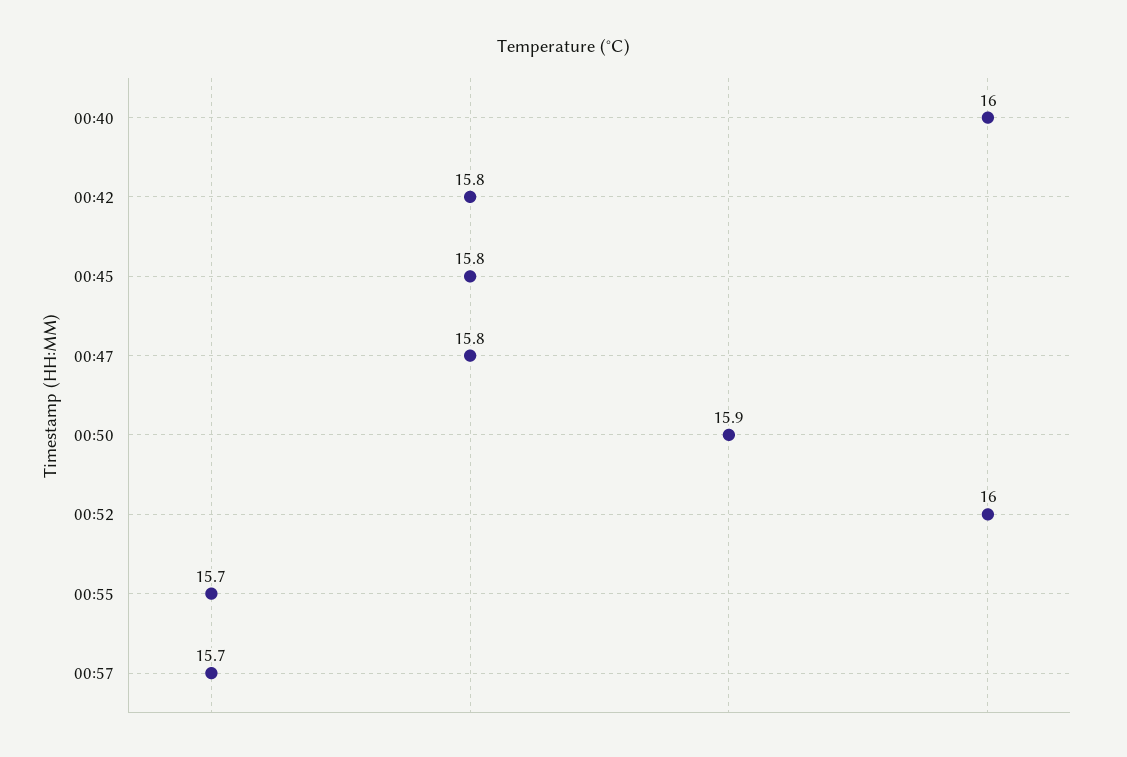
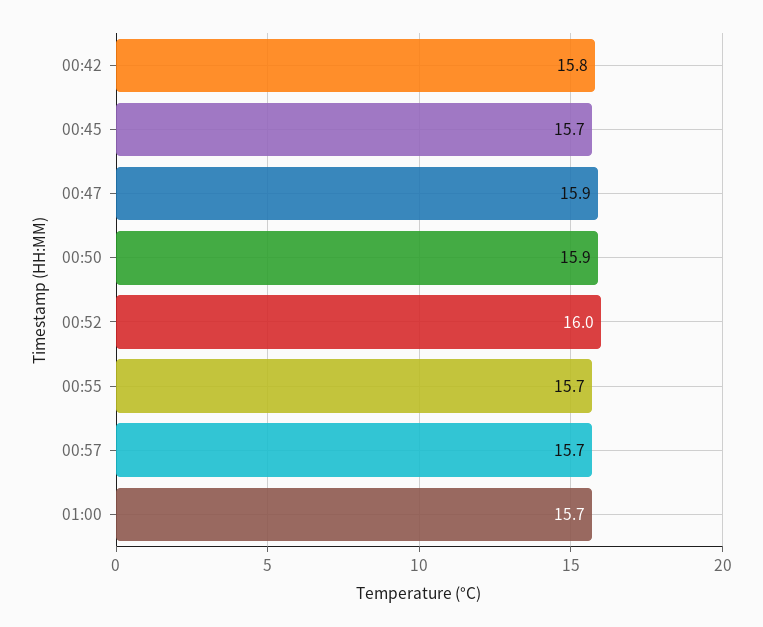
00:40: 16 -> none
00:45: 15.8 -> 15.7
00:47: 15.8 -> 15.9
01:00: none -> 15.7

